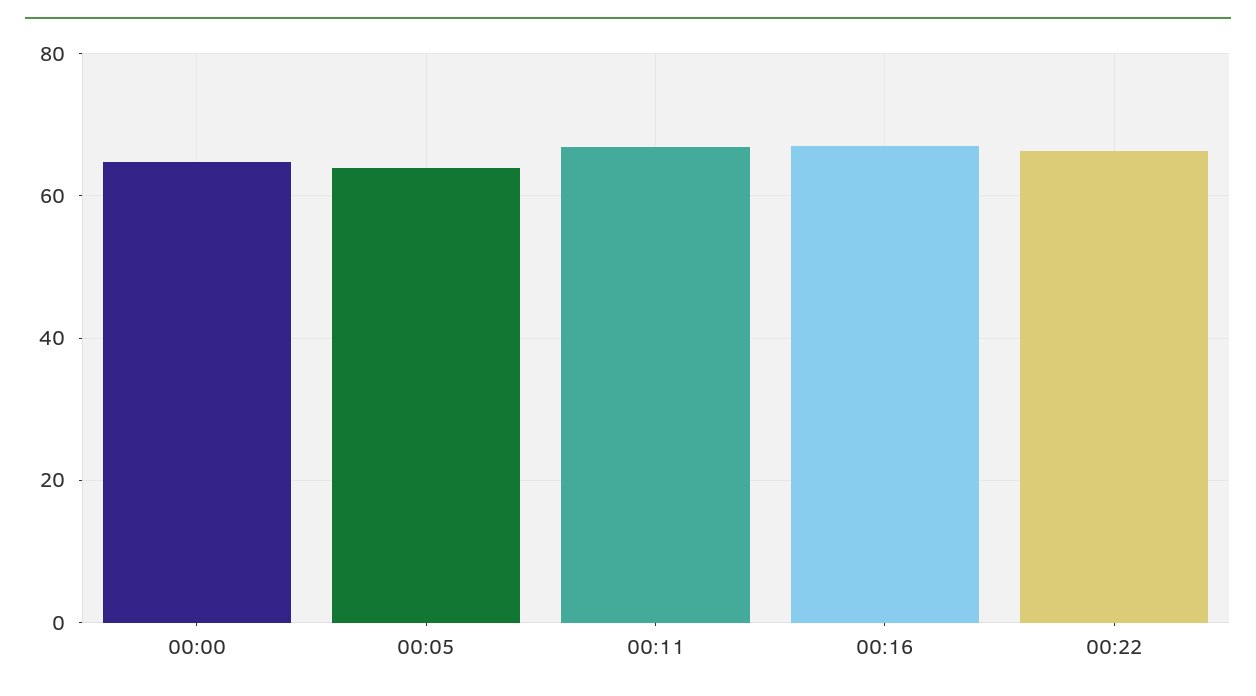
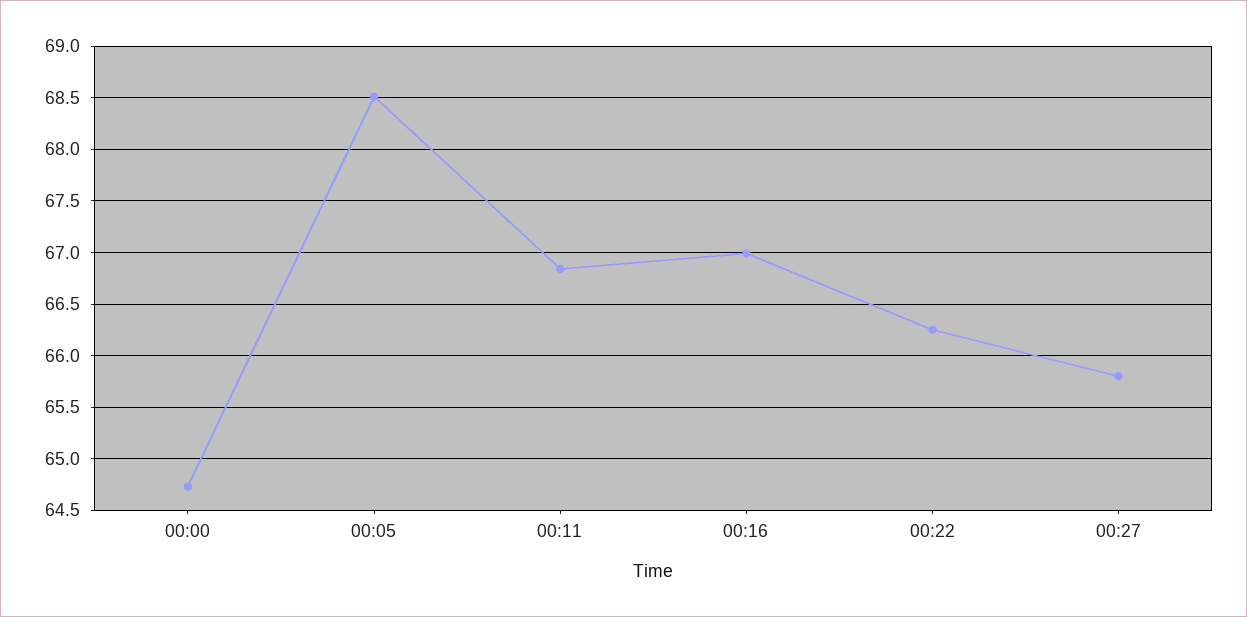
00:05: 64 -> 68.5
00:27: none -> 65.8

